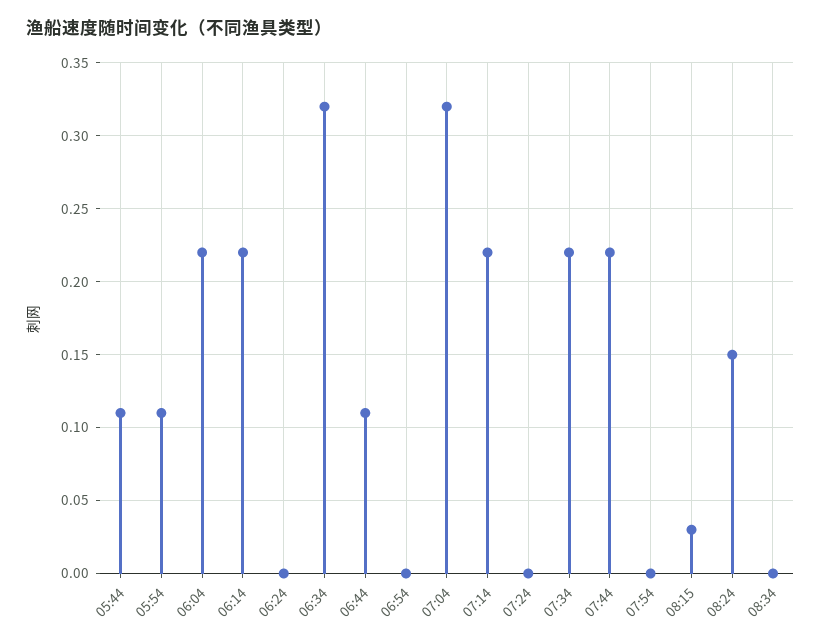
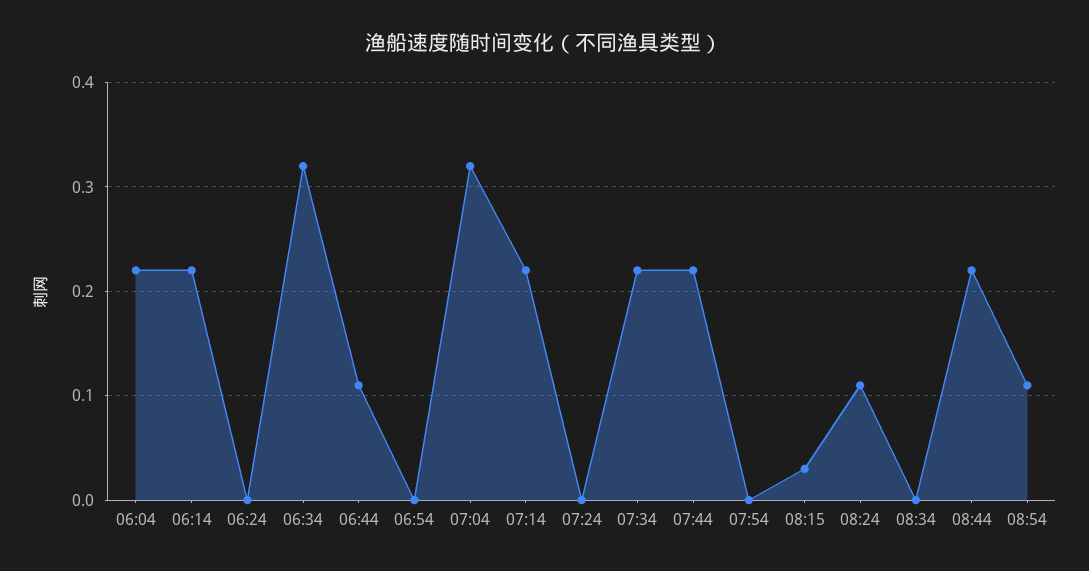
05:44: 0.11 -> none
05:54: 0.11 -> none
08:24: 0.15 -> 0.11
08:44: none -> 0.22
08:54: none -> 0.11

